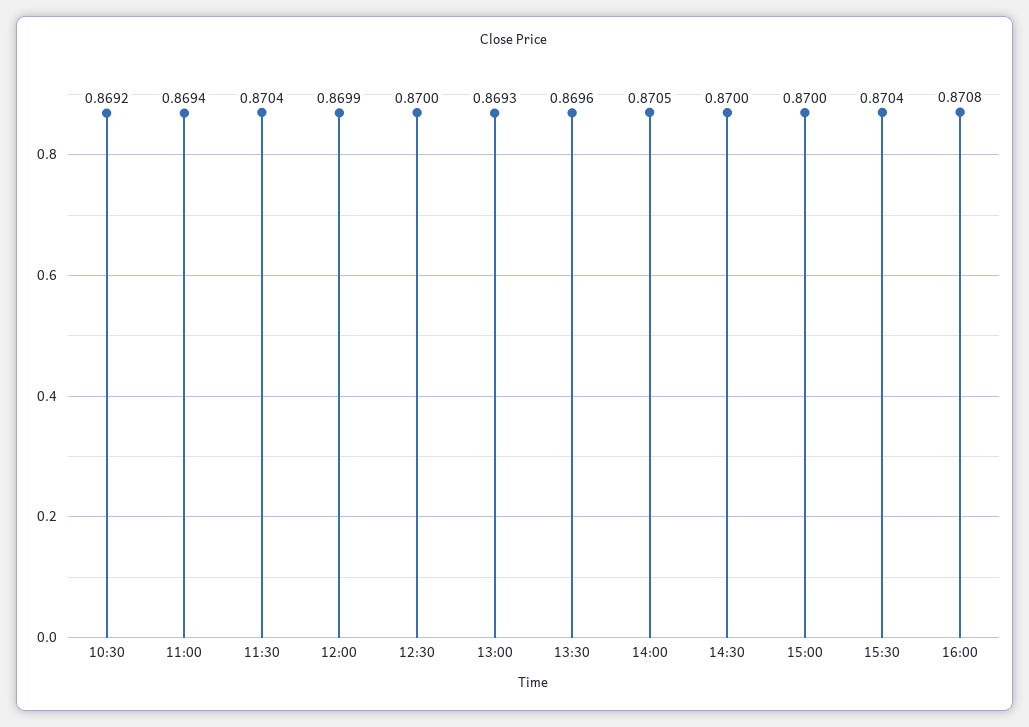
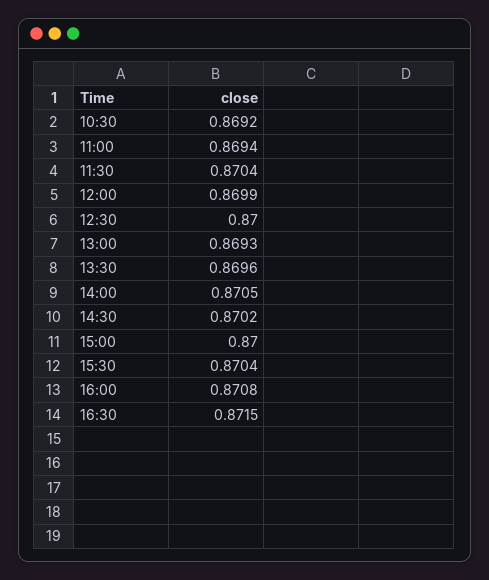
14:30: 0.87 -> 0.8702
16:30: none -> 0.8715

